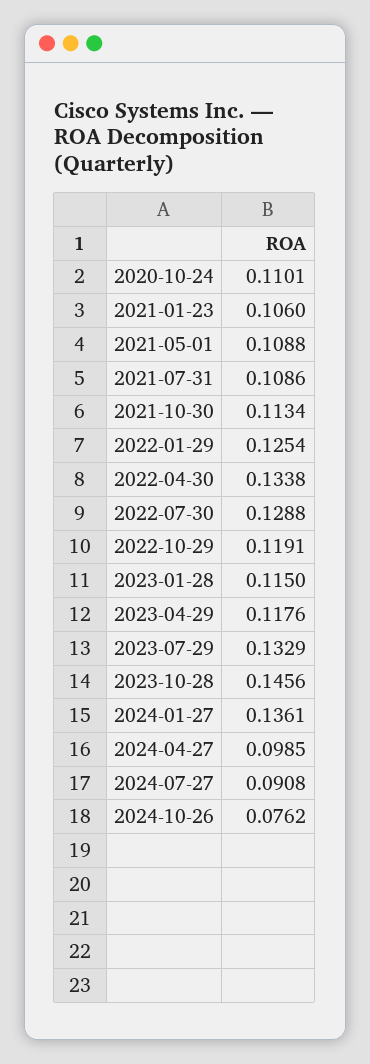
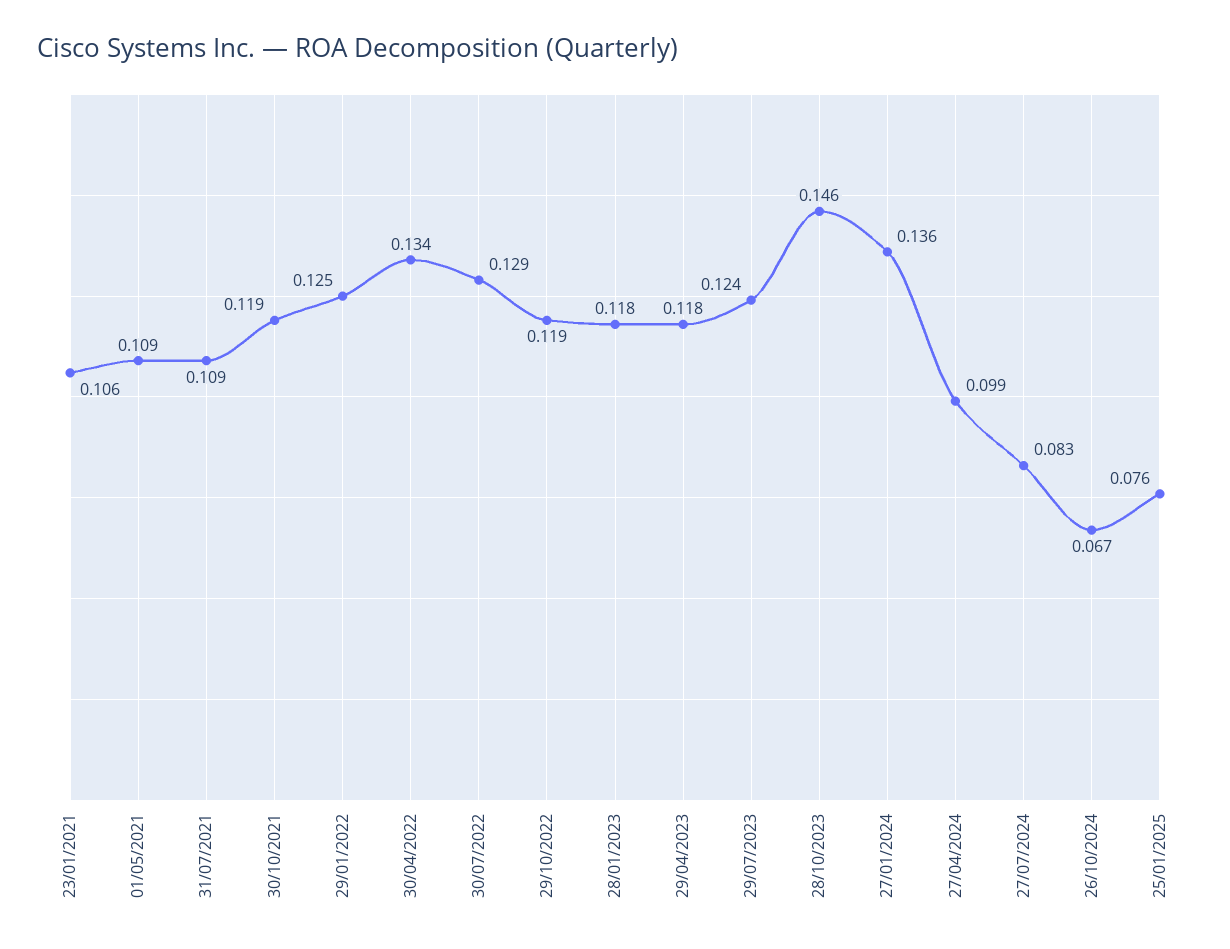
2020-10-24: 0.1101 -> none
2021-10-30: 0.1134 -> 0.119
2023-01-28: 0.115 -> 0.118
2023-07-29: 0.1329 -> 0.124
2024-07-27: 0.0908 -> 0.083
2024-10-26: 0.0762 -> 0.067
25/01/2025: none -> 0.076

